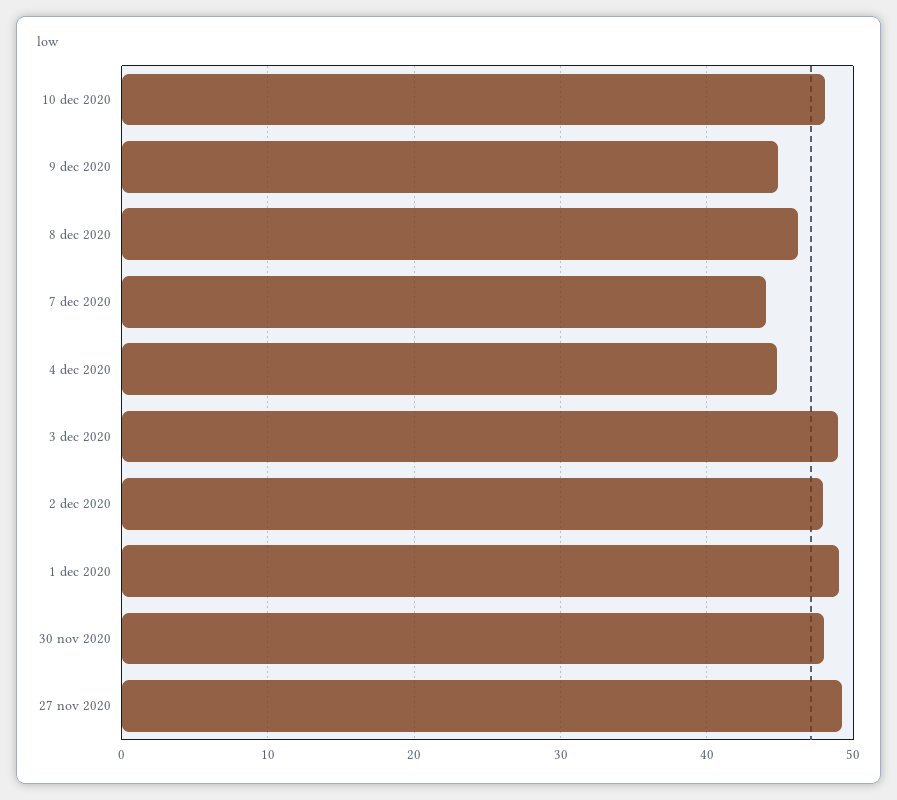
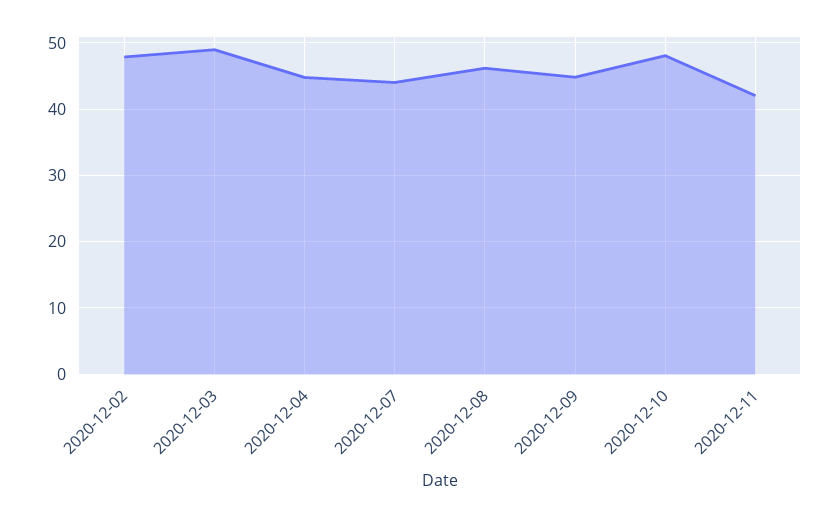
1 dec 2020: 49 -> none
30 nov 2020: 48 -> none
27 nov 2020: 49 -> none
2020-12-11: none -> 42

